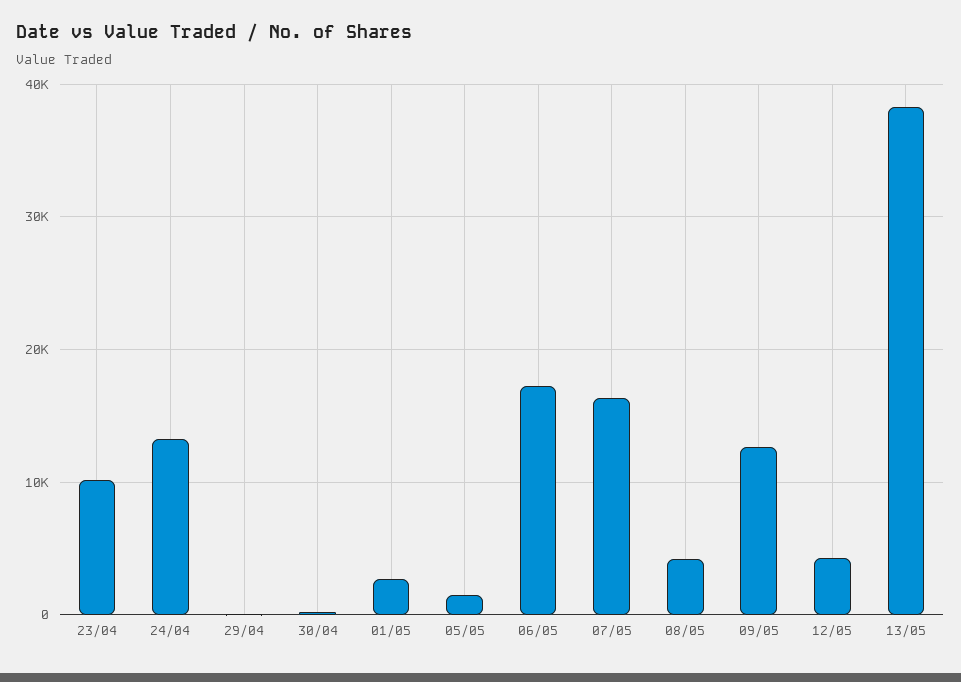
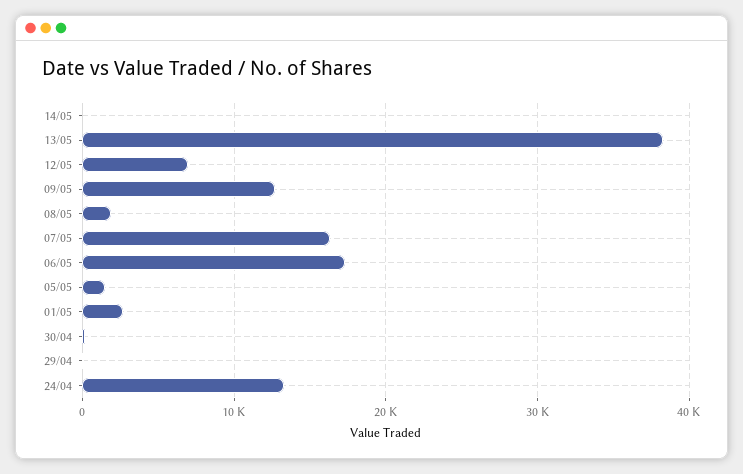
23/04: 10000 -> none
08/05: 4000 -> 2000
12/05: 4000 -> 7000
14/05: none -> 0

